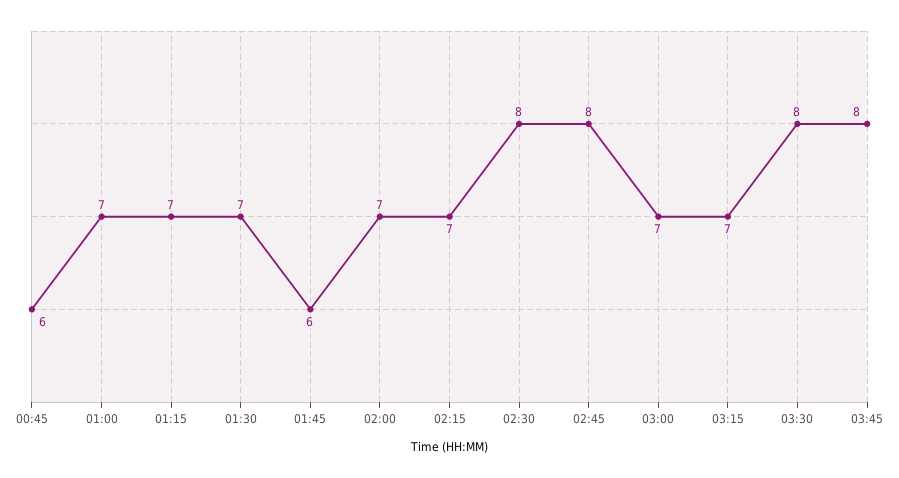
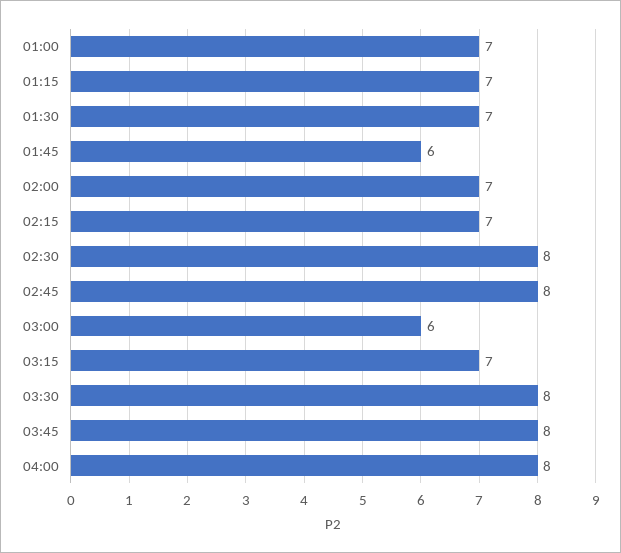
00:45: 6 -> none
03:00: 7 -> 6
04:00: none -> 8

